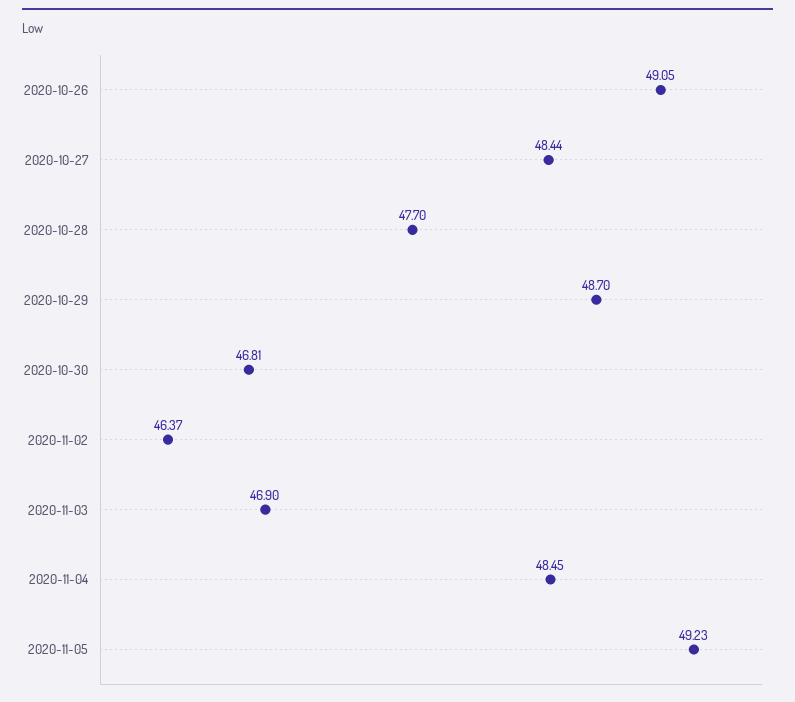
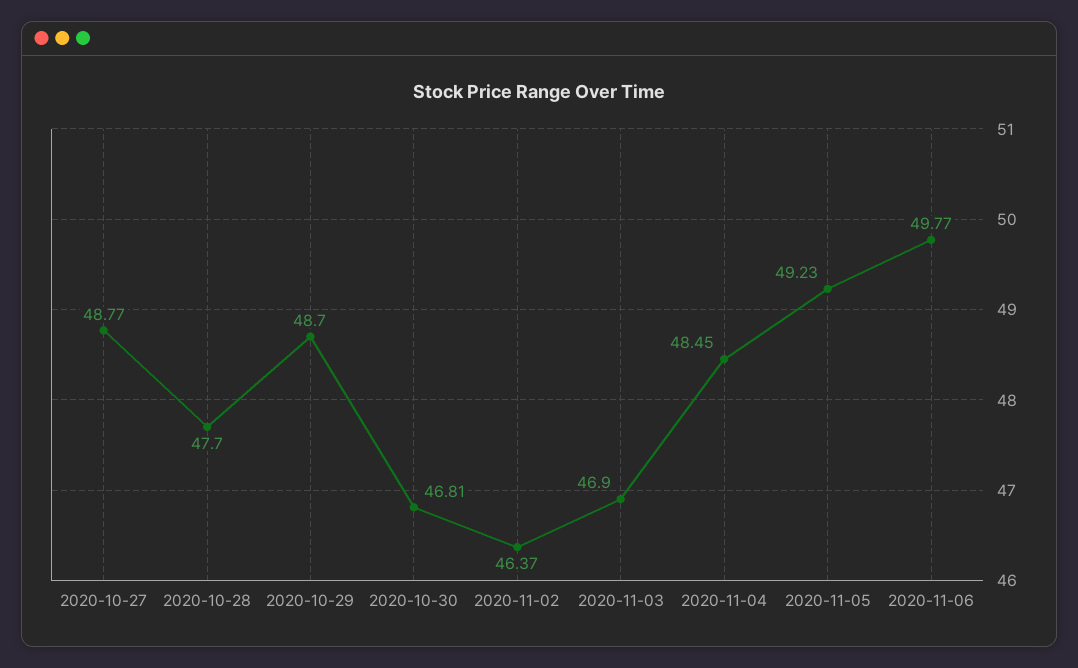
2020-10-26: 49.05 -> none
2020-10-27: 48.44 -> 48.77
2020-11-06: none -> 49.77

